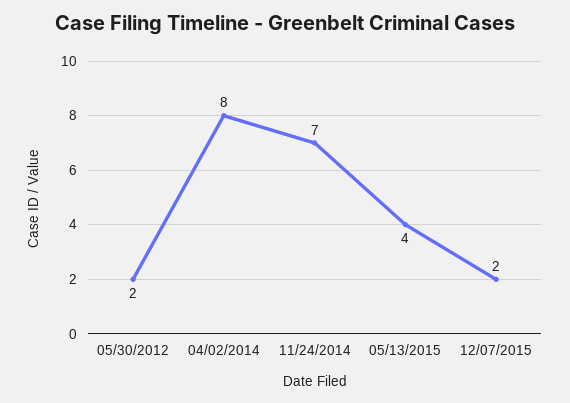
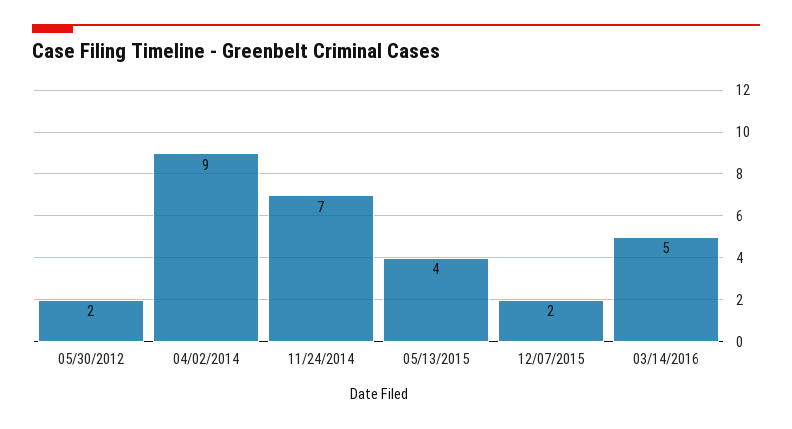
04/02/2014: 8 -> 9
03/14/2016: none -> 5

